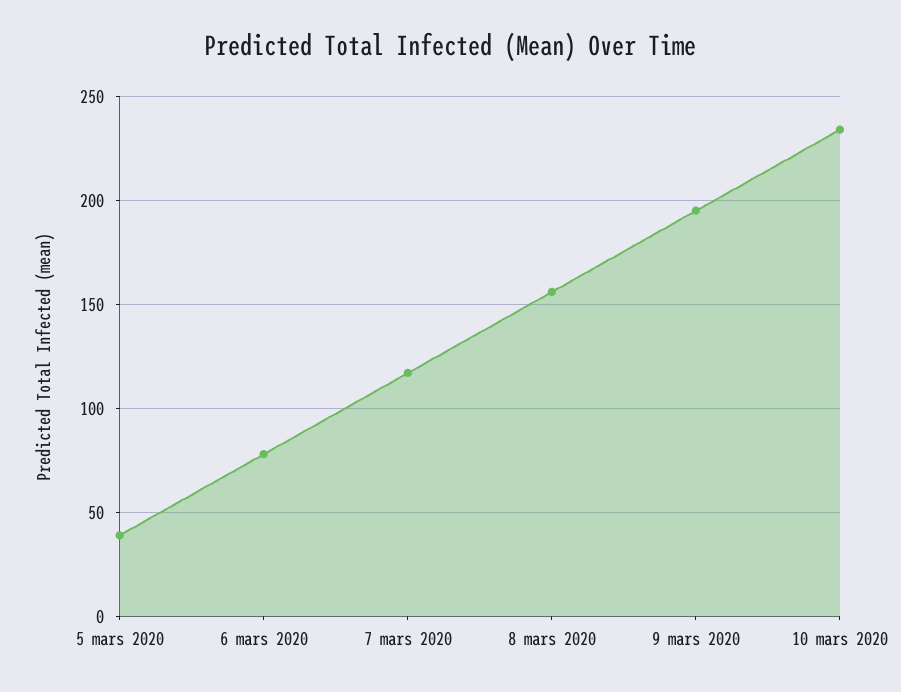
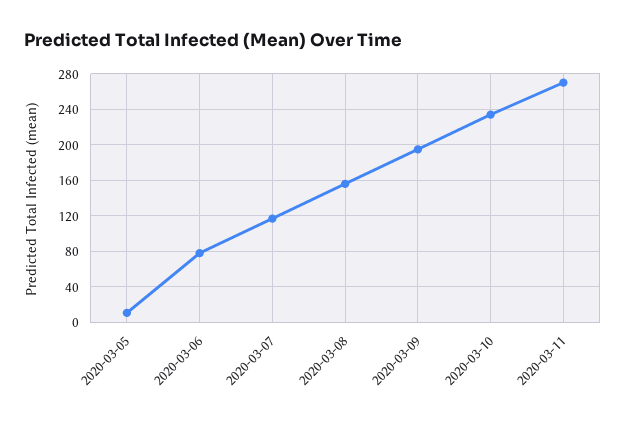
5 mars 2020: 40 -> 10
2020-03-11: none -> 270

